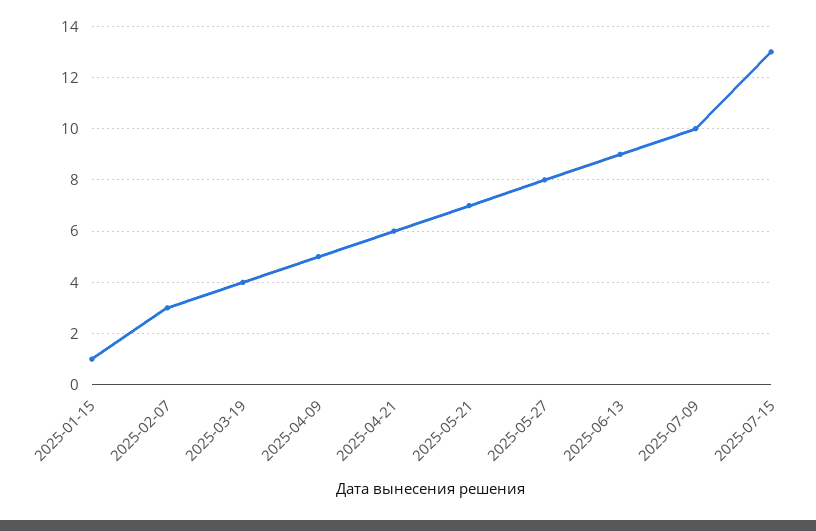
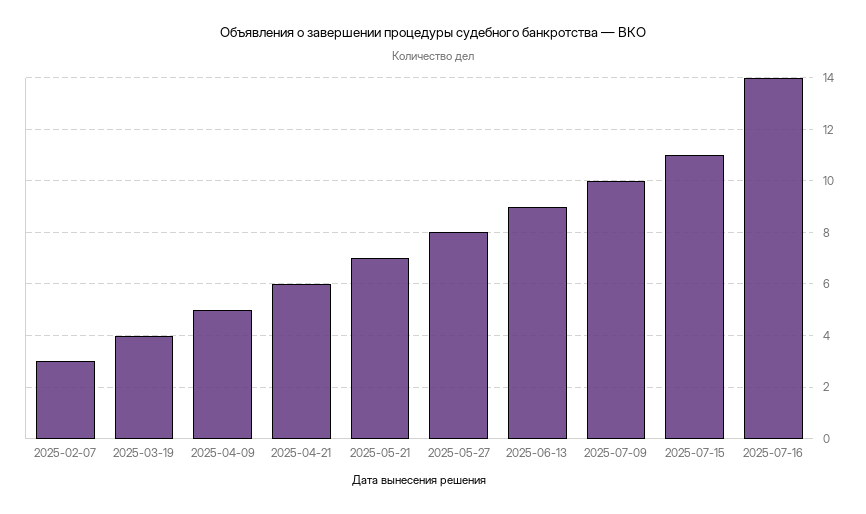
2025-01-15: 1 -> none
2025-07-15: 13 -> 11
2025-07-16: none -> 14

